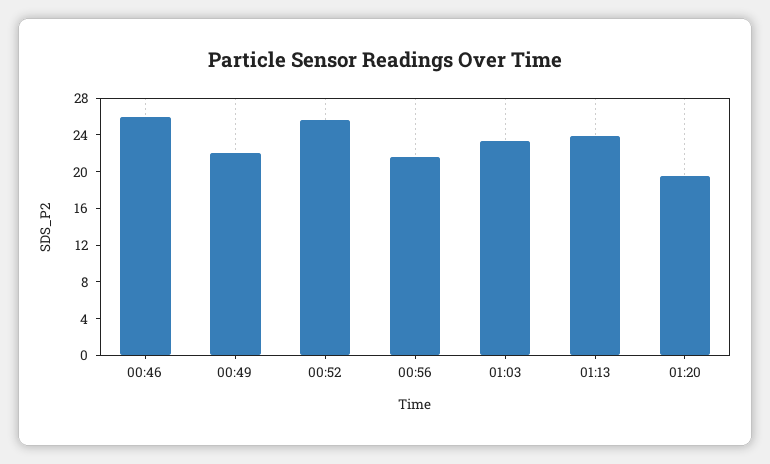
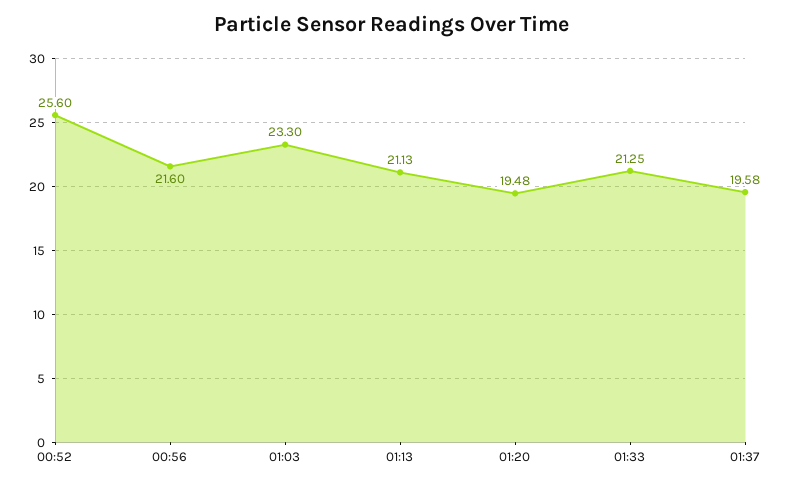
00:46: 26 -> none
00:49: 22 -> none
01:13: 24 -> 21.13
01:33: none -> 21.25
01:37: none -> 19.58

